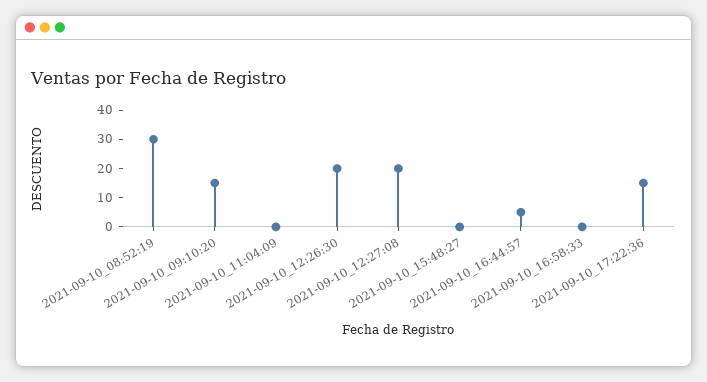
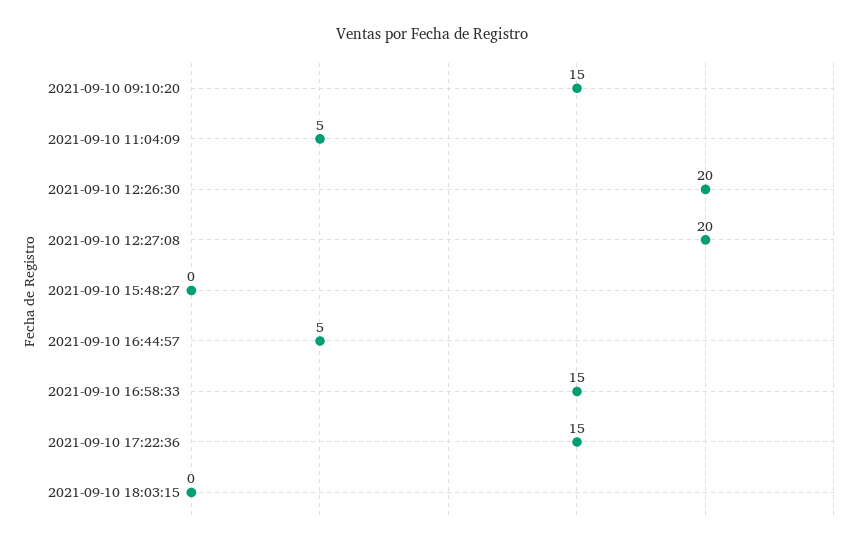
2021-09-10_08:52:19: 30 -> none
2021-09-10_11:04:09: 0 -> 5
2021-09-10_16:58:33: 0 -> 15
2021-09-10 18:03:15: none -> 0

